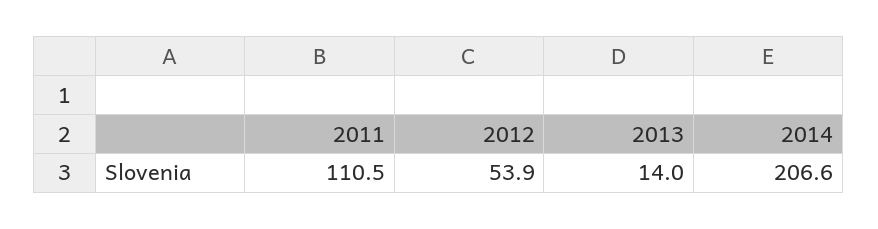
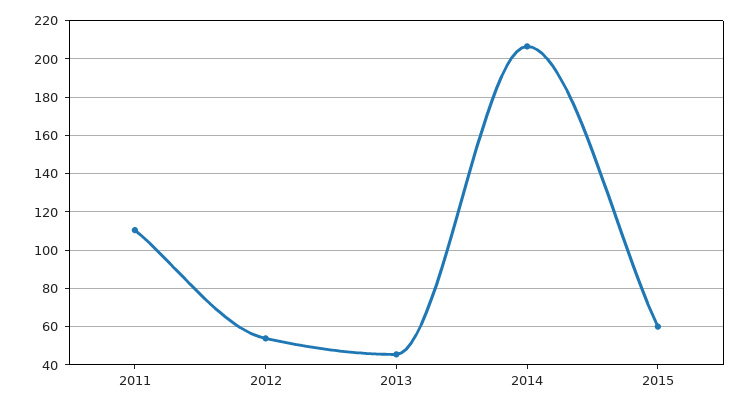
2013: 14 -> 45
2015: none -> 60

